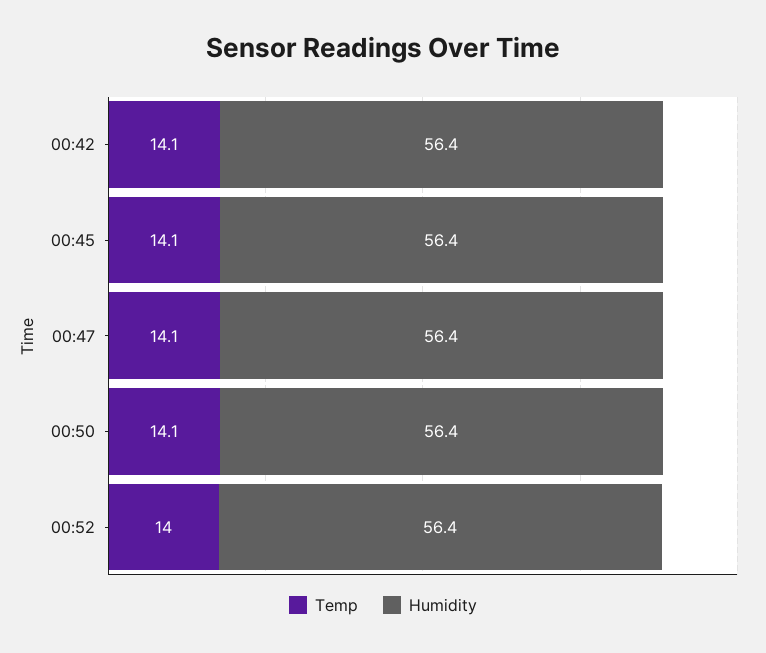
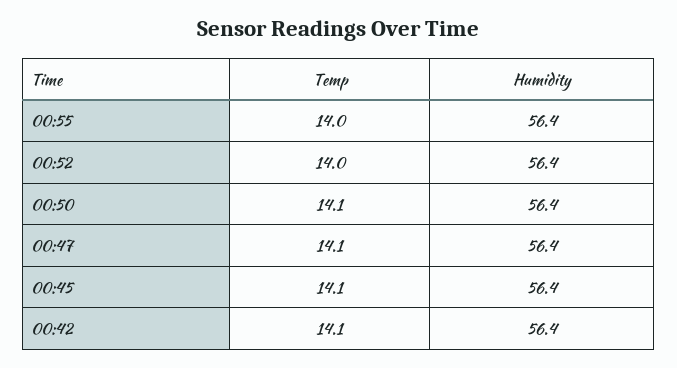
Temp, 00:55: none -> 14
Humidity, 00:55: none -> 56.4

